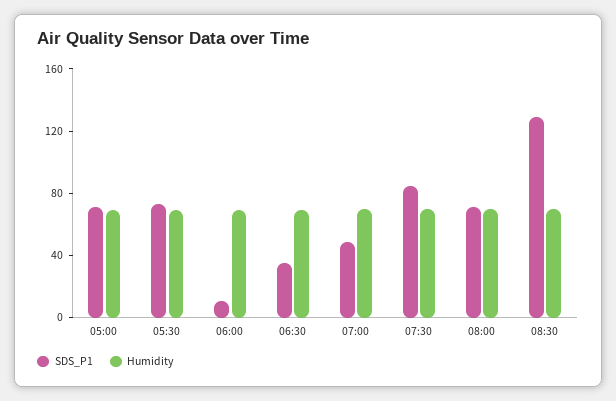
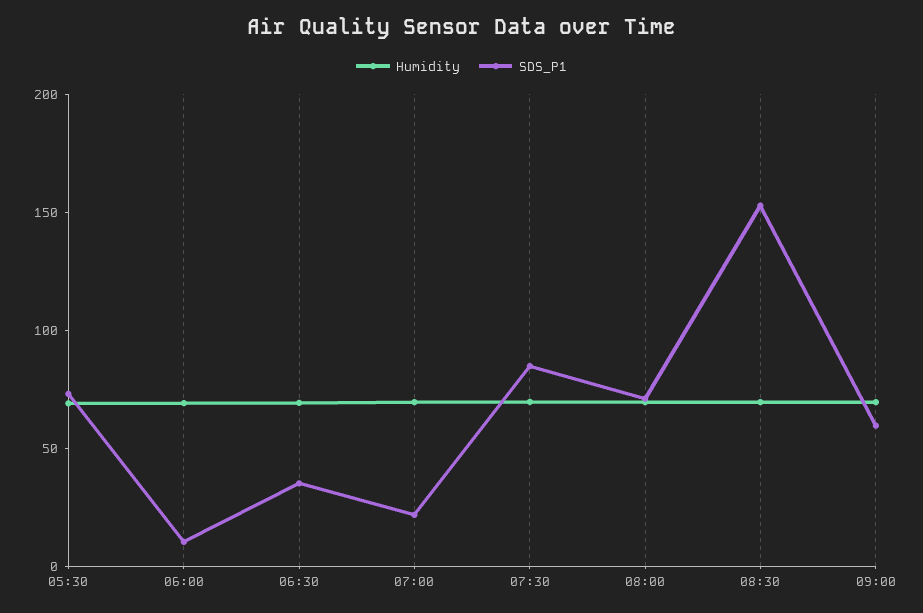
SDS_P1, 05:00: 70 -> none
Humidity, 05:00: 70 -> none
SDS_P1, 07:00: 50 -> 20
SDS_P1, 08:30: 130 -> 150
Humidity, 09:00: none -> 70
SDS_P1, 09:00: none -> 60

